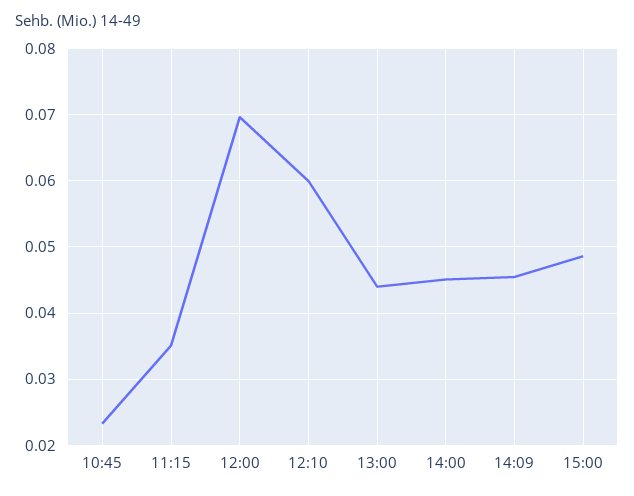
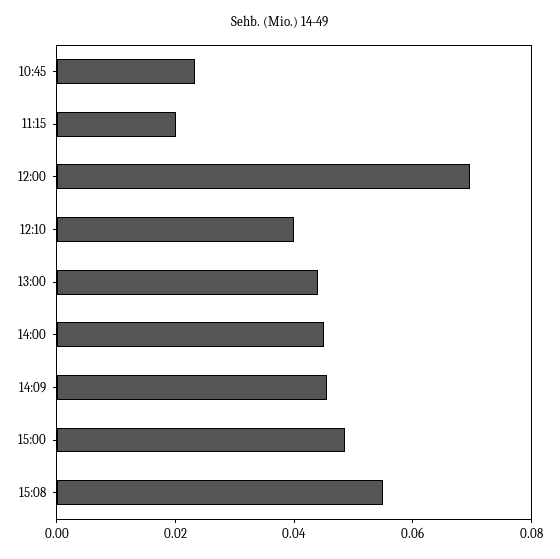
11:15: 0.035 -> 0.02
12:10: 0.06 -> 0.04
15:08: none -> 0.055

